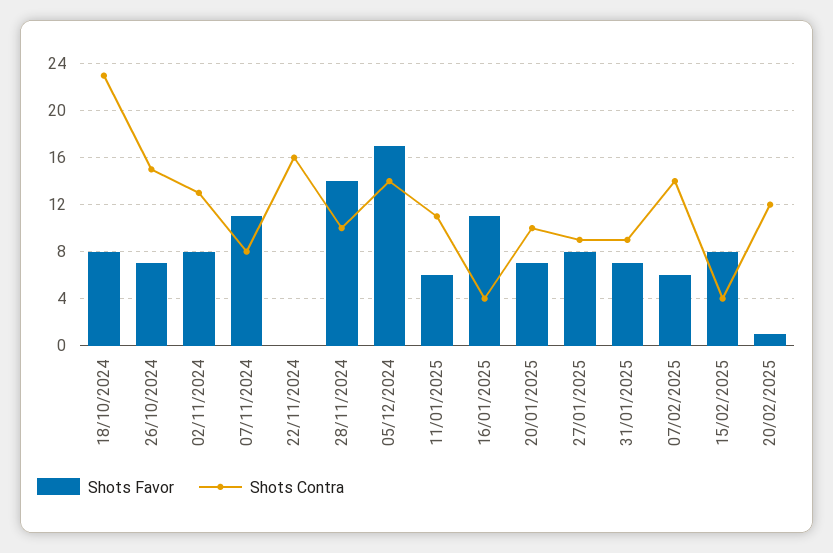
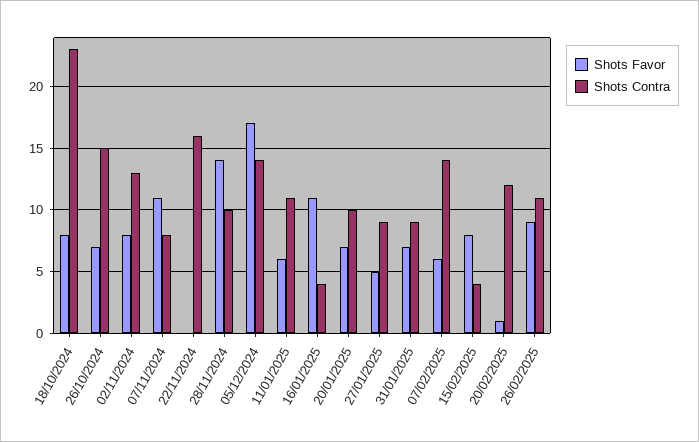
Shots Favor, 27/01/2025: 8 -> 5
Shots Favor, 26/02/2025: none -> 9
Shots Contra, 26/02/2025: none -> 11

